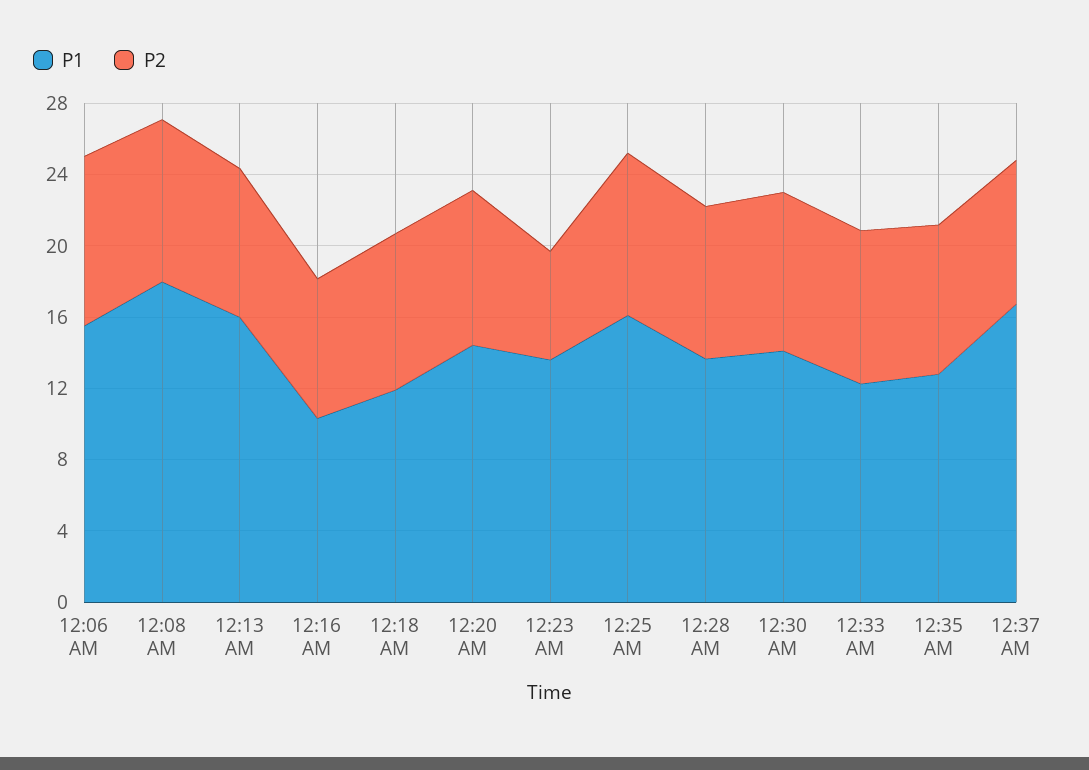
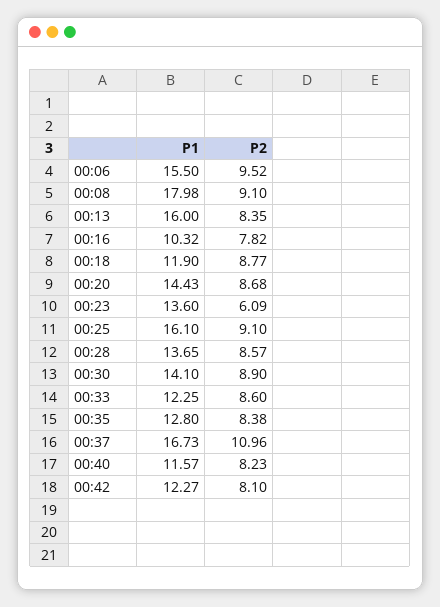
P2, 12:37 AM: 8 -> 10.96
P1, 00:40: none -> 11.57
P2, 00:40: none -> 8.23
P1, 00:42: none -> 12.27
P2, 00:42: none -> 8.1

